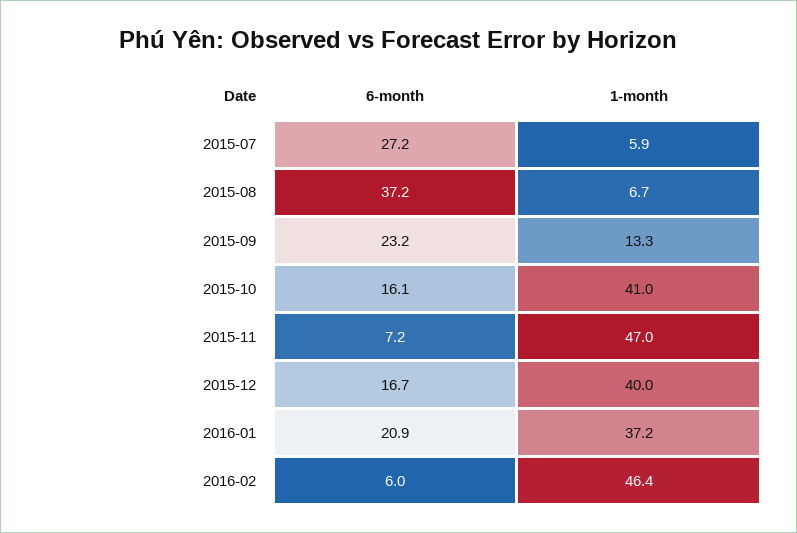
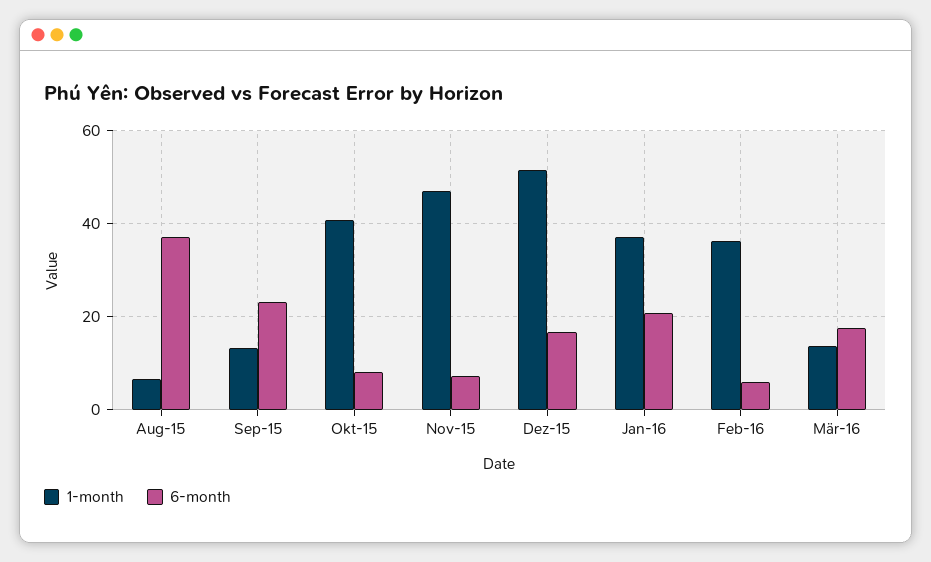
6-month, 2015-07: 27.2 -> none
1-month, 2015-07: 5.9 -> none
6-month, 2015-10: 16.1 -> 8
1-month, 2015-12: 40 -> 52
1-month, 2016-02: 46.4 -> 36
1-month, Mär-16: none -> 14
6-month, Mär-16: none -> 18

